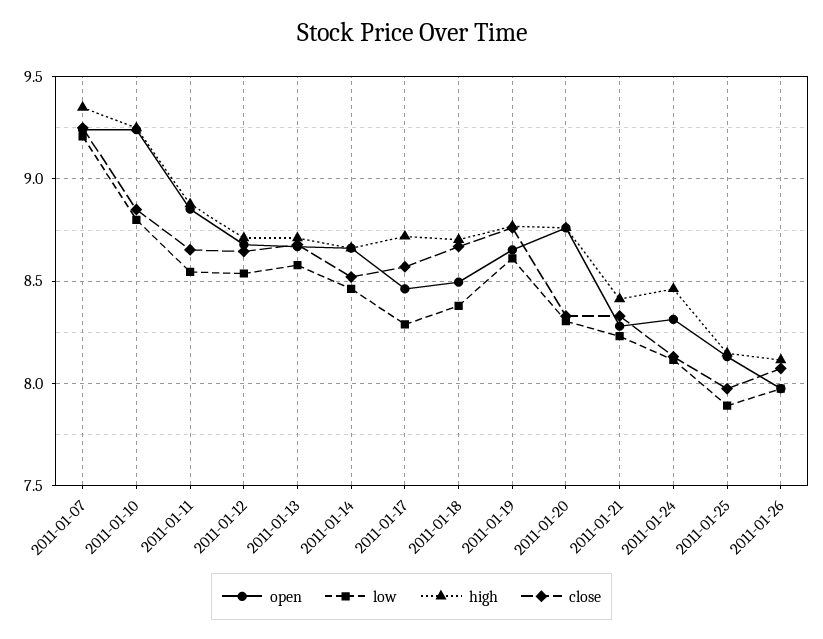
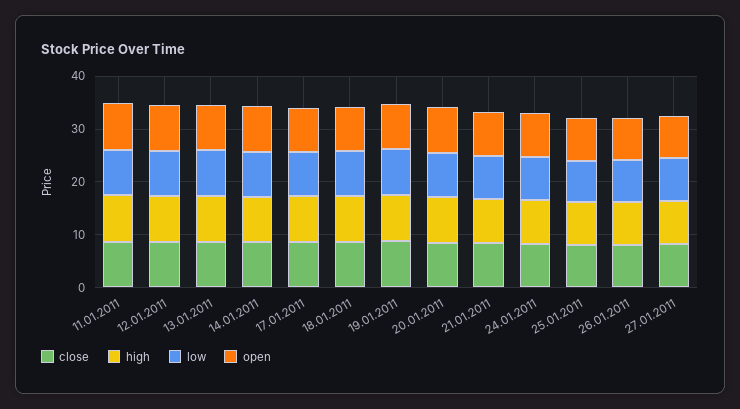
open, 2011-01-07: 9.25 -> none
low, 2011-01-07: 9.2 -> none
high, 2011-01-07: 9.35 -> none
close, 2011-01-07: 9.25 -> none
open, 2011-01-10: 9.25 -> none
low, 2011-01-10: 8.8 -> none
high, 2011-01-10: 9.25 -> none
close, 2011-01-10: 8.85 -> none
close, 27.01.2011: none -> 8
high, 27.01.2011: none -> 8
low, 27.01.2011: none -> 8
open, 27.01.2011: none -> 8

